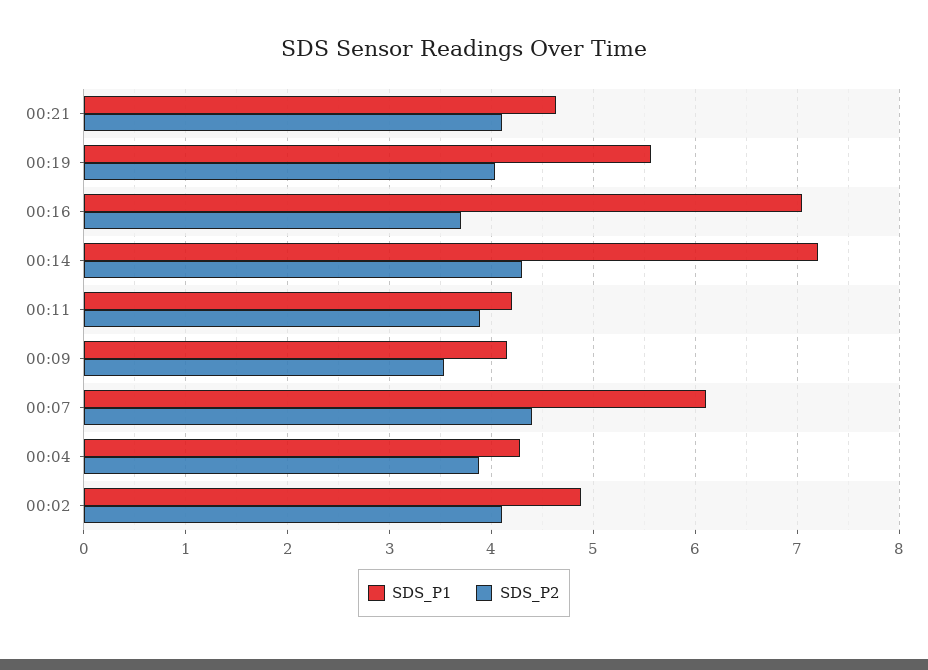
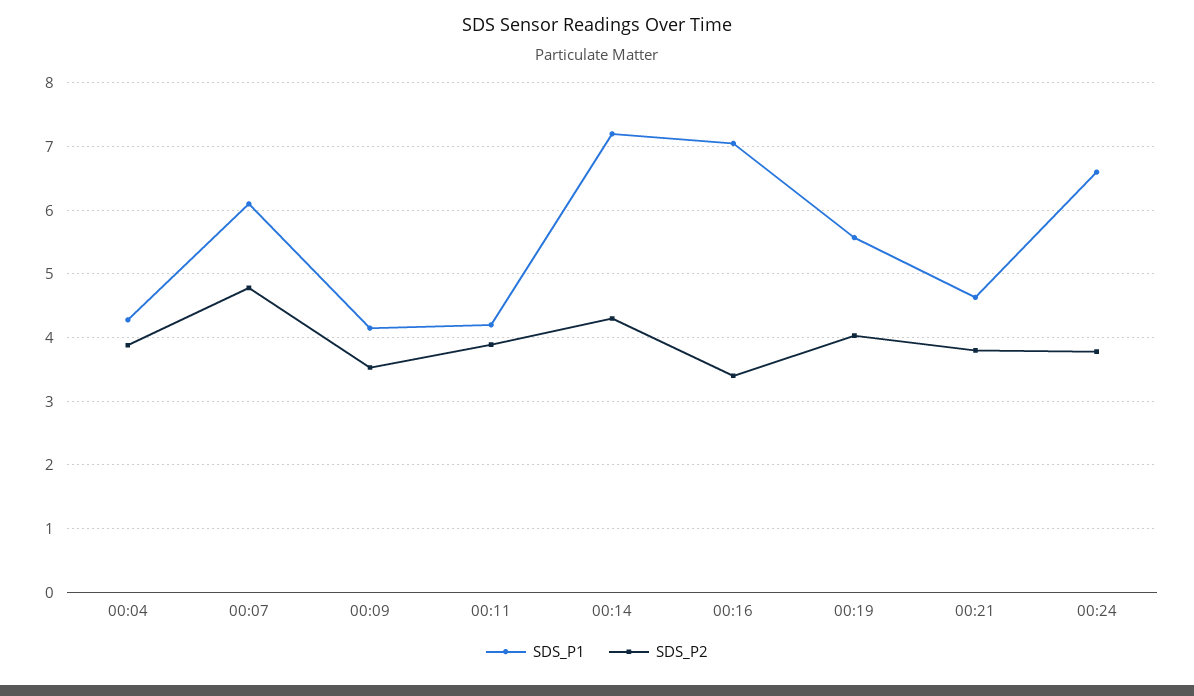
SDS_P2, 00:21: 4.1 -> 3.8
SDS_P2, 00:16: 3.7 -> 3.4
SDS_P2, 00:07: 4.4 -> 4.8
SDS_P1, 00:02: 4.9 -> none
SDS_P2, 00:02: 4.1 -> none
SDS_P1, 00:24: none -> 6.6
SDS_P2, 00:24: none -> 3.8

